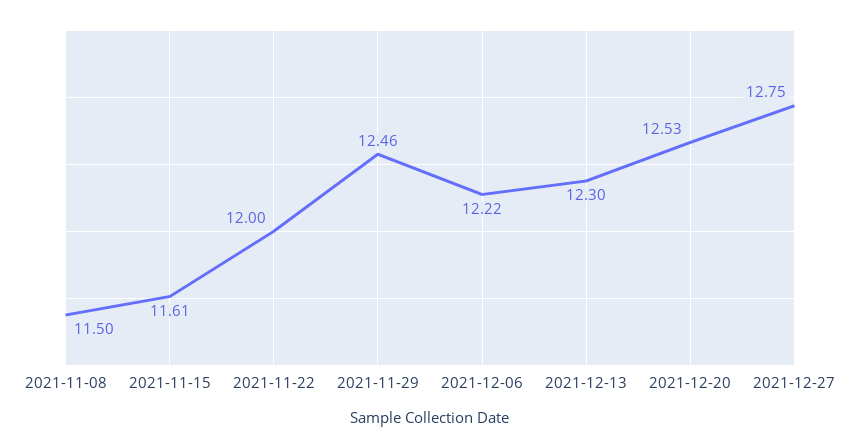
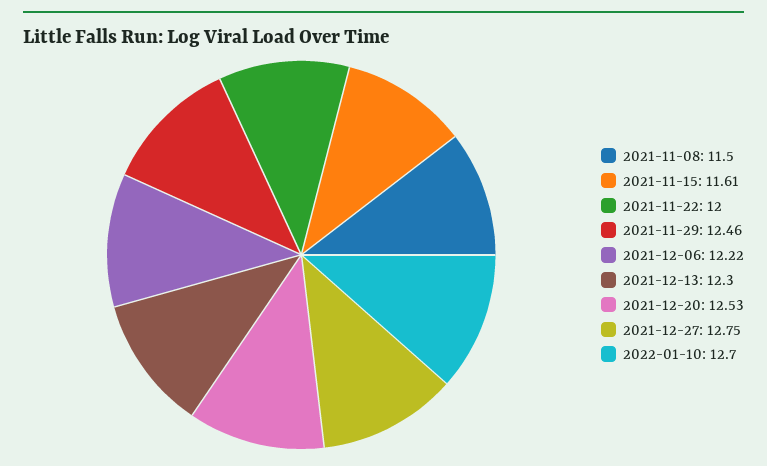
2022-01-10: none -> 12.7

